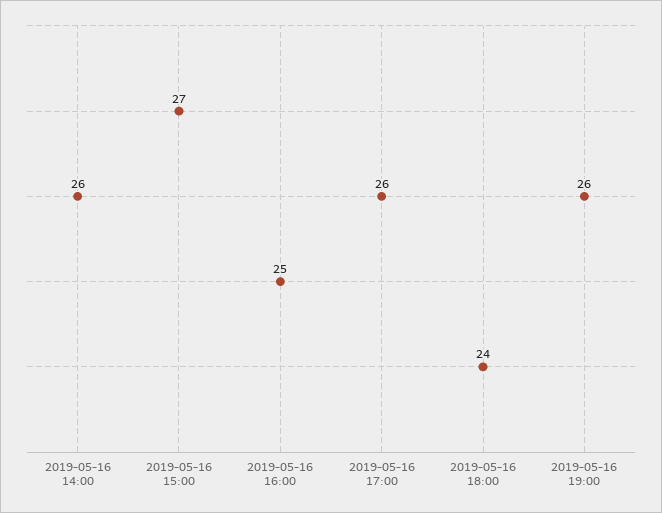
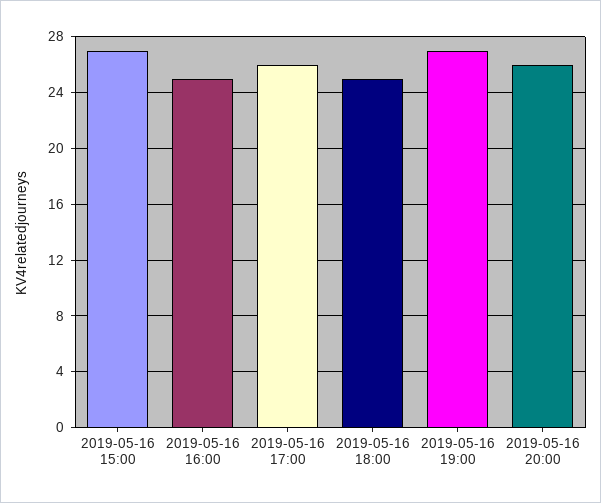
2019-05-16 14:00: 26 -> none
2019-05-16 18:00: 24 -> 25
2019-05-16 19:00: 26 -> 27
2019-05-16 20:00: none -> 26

